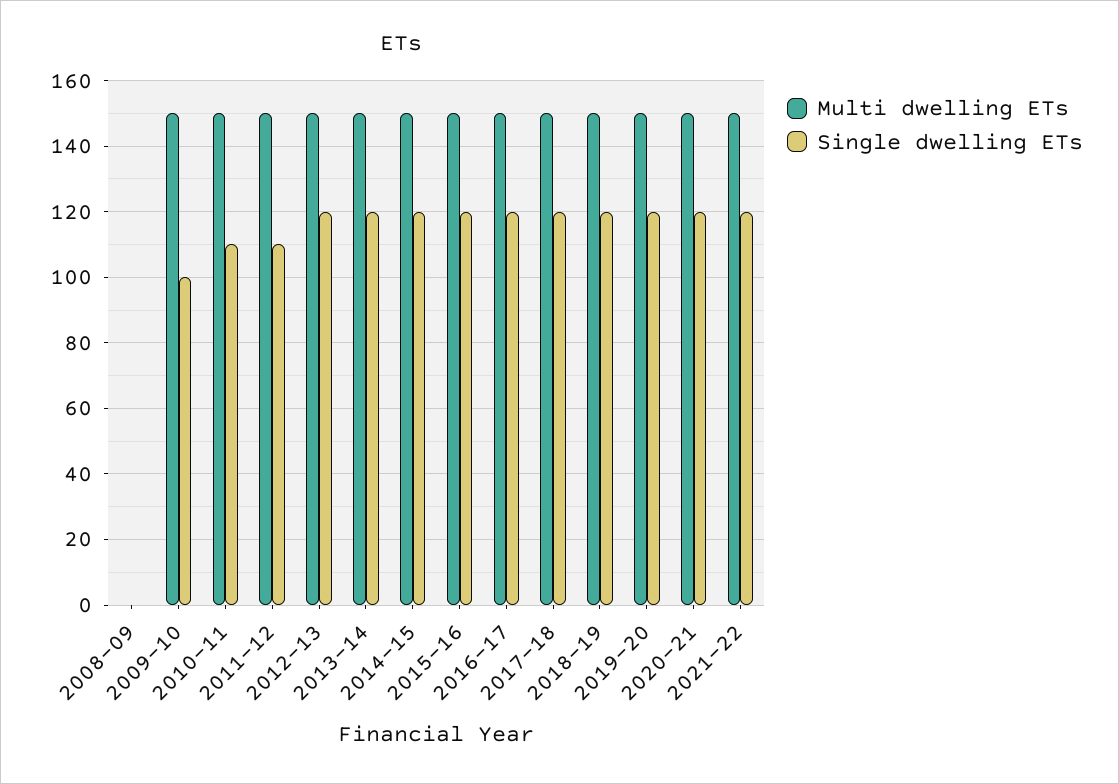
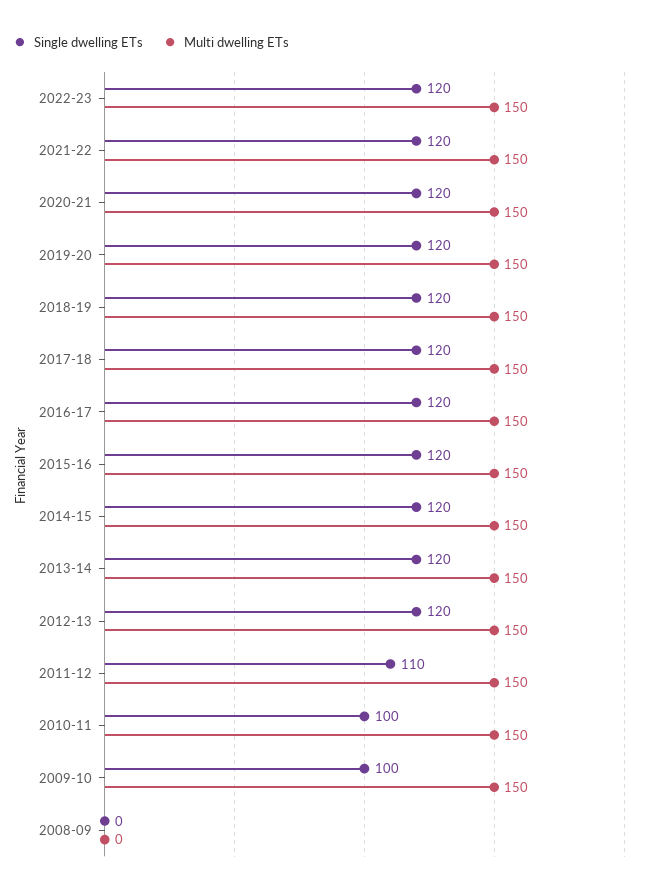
Single dwelling ETs, 2010-11: 110 -> 100
Single dwelling ETs, 2022-23: none -> 120
Multi dwelling ETs, 2022-23: none -> 150

